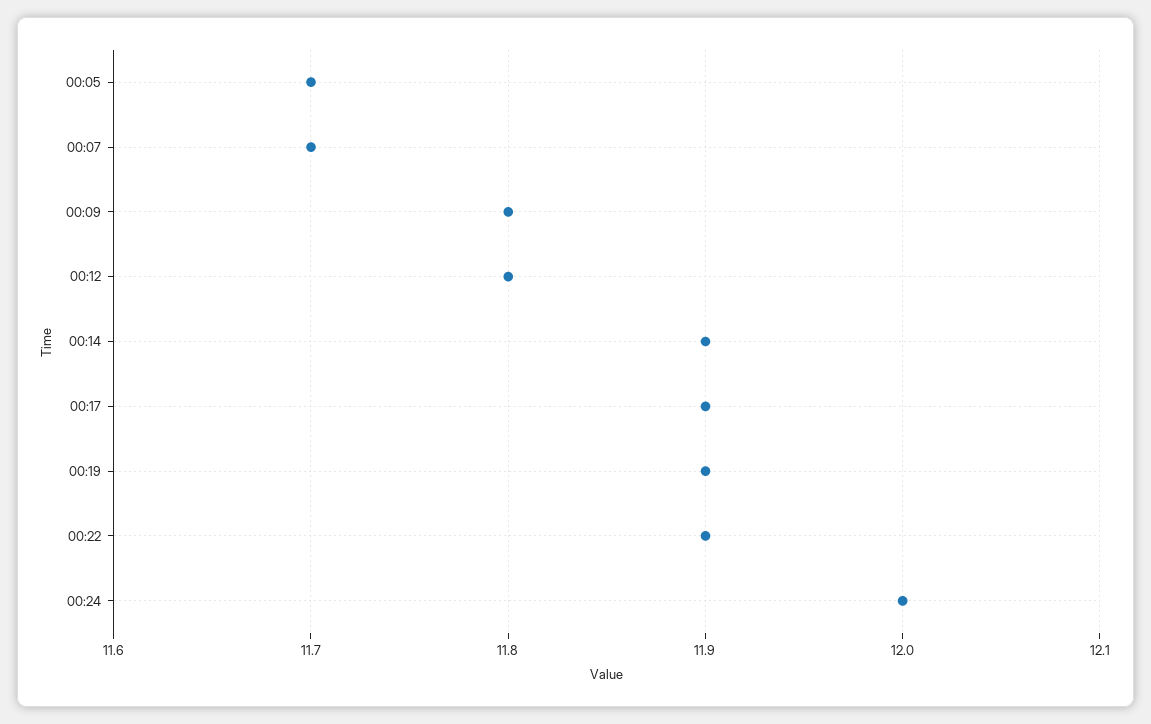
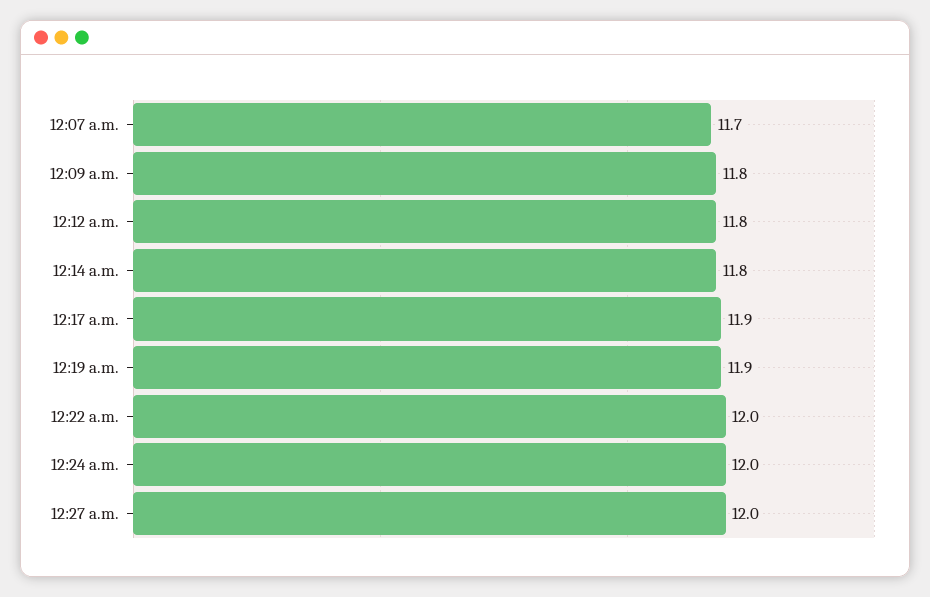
00:05: 11.7 -> none
00:14: 11.9 -> 11.8
00:22: 11.9 -> 12
12:27 a.m.: none -> 12

